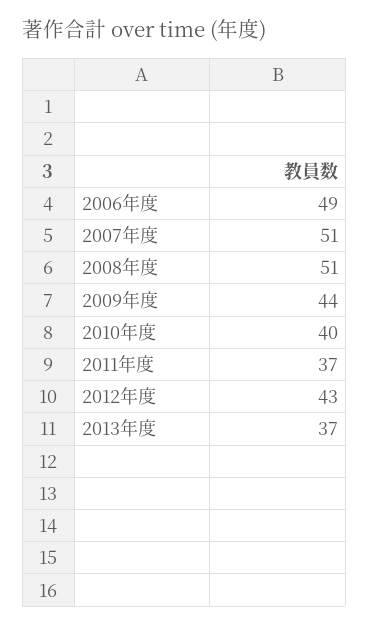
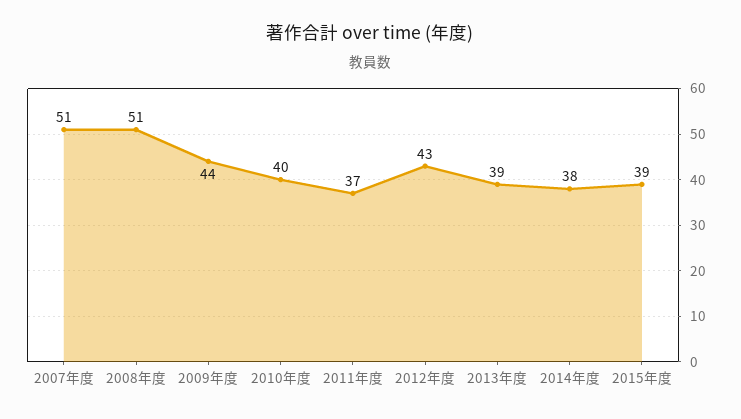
2006年度: 49 -> none
2013年度: 37 -> 39
2014年度: none -> 38
2015年度: none -> 39

